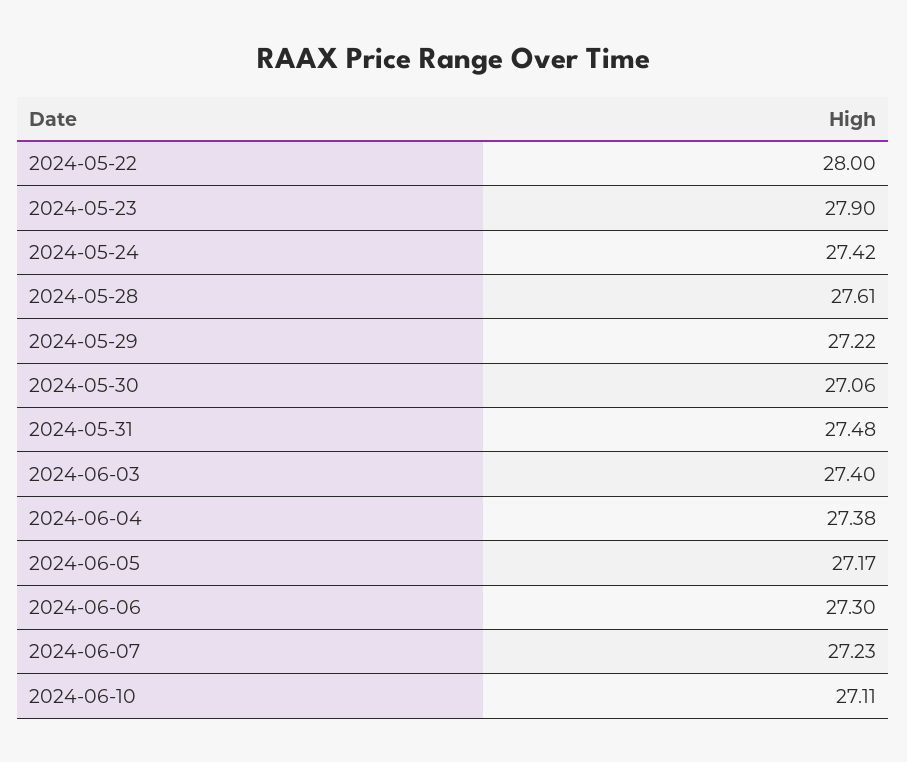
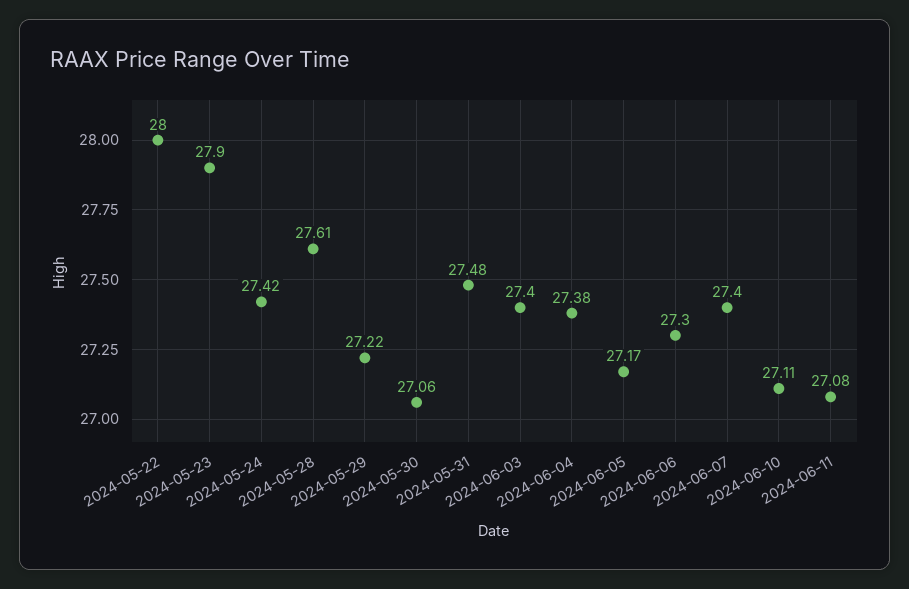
2024-06-07: 27.23 -> 27.4
2024-06-11: none -> 27.08

